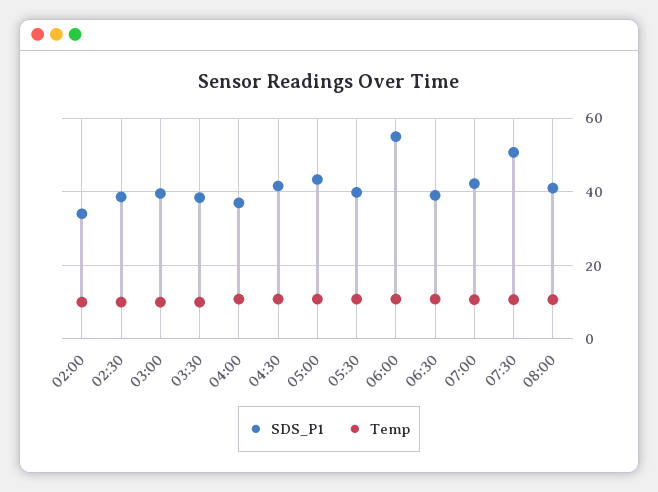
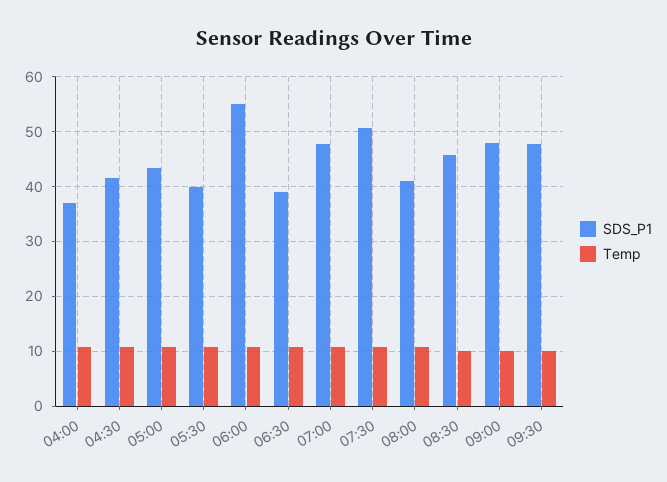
SDS_P1, 02:00: 34 -> none
Temp, 02:00: 10 -> none
SDS_P1, 02:30: 38 -> none
Temp, 02:30: 10 -> none
SDS_P1, 03:00: 40 -> none
Temp, 03:00: 10 -> none
SDS_P1, 03:30: 38 -> none
Temp, 03:30: 10 -> none
SDS_P1, 07:00: 42 -> 48
SDS_P1, 08:30: none -> 46
Temp, 08:30: none -> 10
SDS_P1, 09:00: none -> 48
Temp, 09:00: none -> 10
SDS_P1, 09:30: none -> 48
Temp, 09:30: none -> 10

